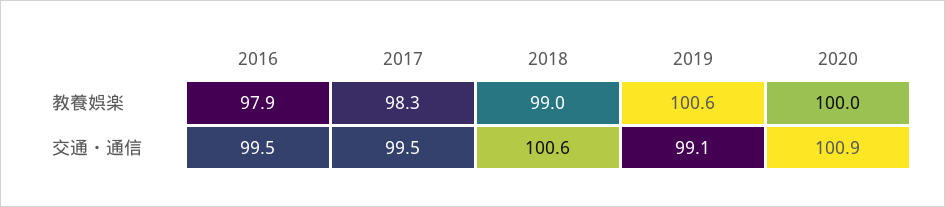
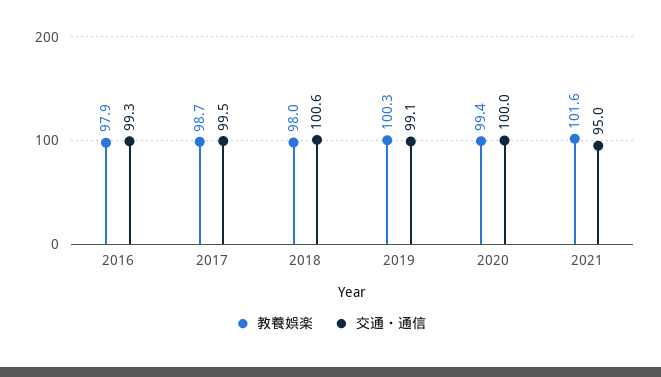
教養娯楽, 2017: 98.3 -> 98.7
教養娯楽, 2018: 99 -> 98
教養娯楽, 2019: 100.6 -> 100.3
教養娯楽, 2020: 100 -> 99.4
交通・通信, 2016: 99.5 -> 99.3
交通・通信, 2020: 100.9 -> 100
教養娯楽, 2021: none -> 101.6
交通・通信, 2021: none -> 95

